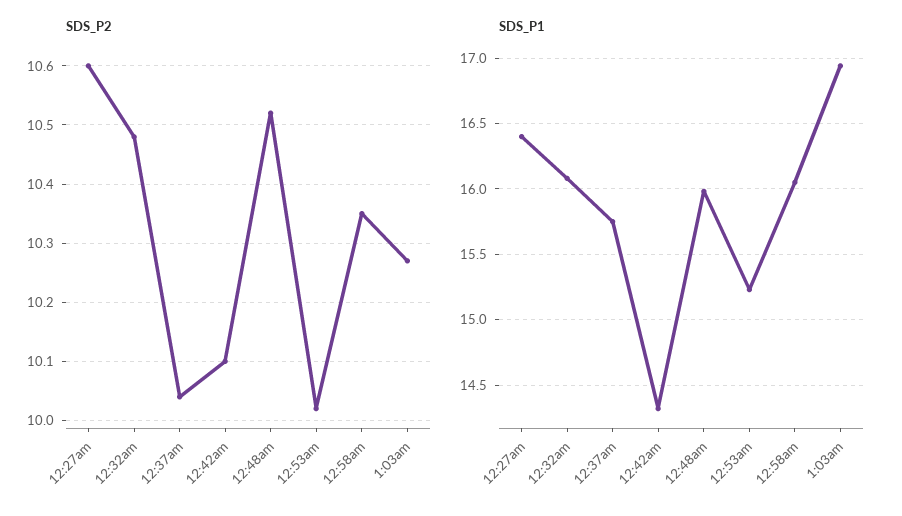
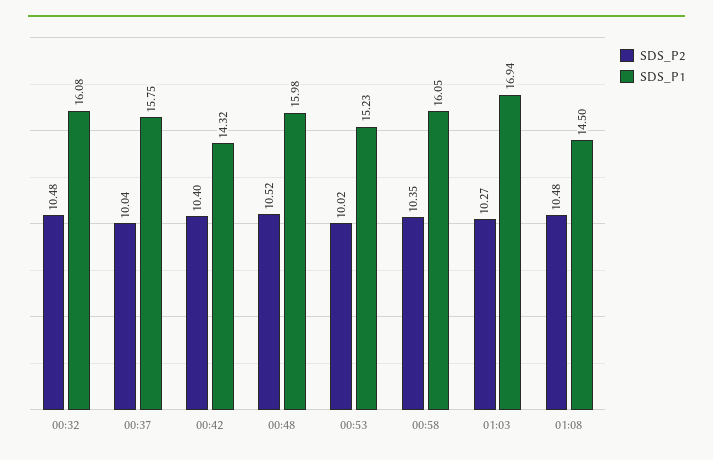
SDS_P2, 12:27am: 10.6 -> none
SDS_P2, 12:42am: 10.1 -> 10.4
SDS_P1, 12:27am: 16.4 -> none
SDS_P2, 01:08: none -> 10.48
SDS_P1, 01:08: none -> 14.5

